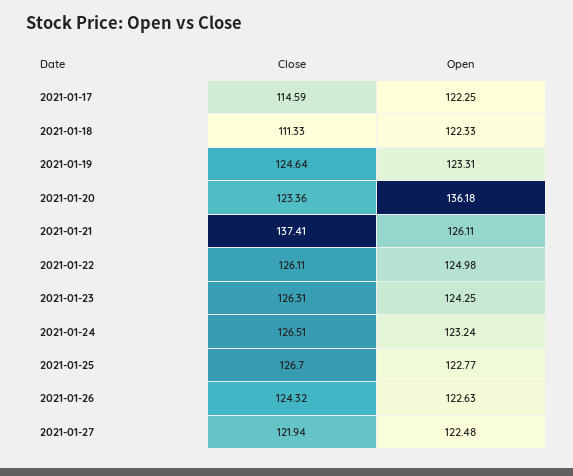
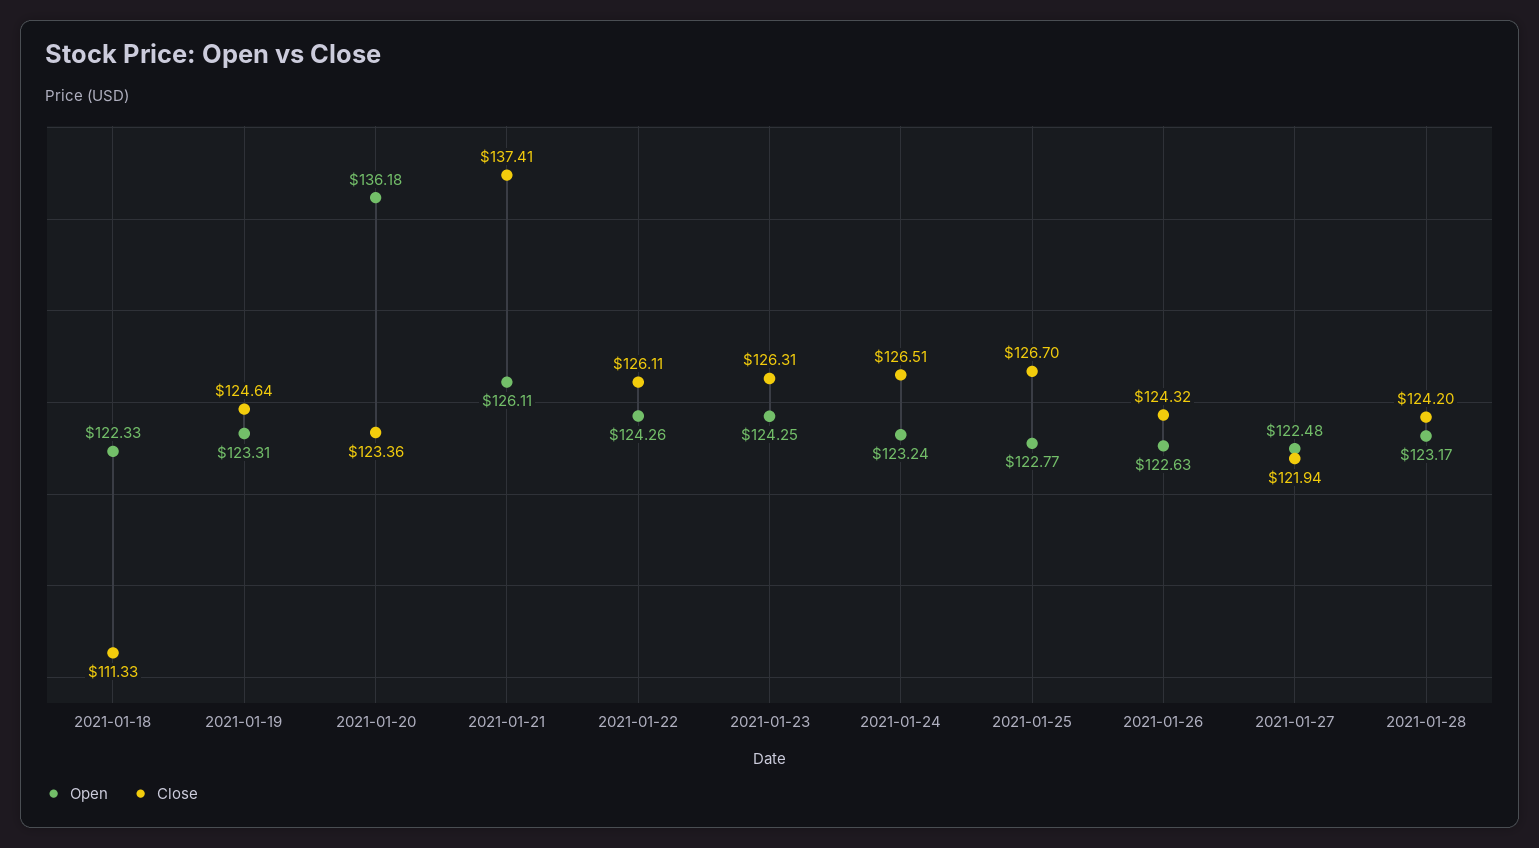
Close, 2021-01-17: 114.59 -> none
Open, 2021-01-17: 122.25 -> none
Open, 2021-01-22: 124.98 -> 124.26
Open, 2021-01-28: none -> 123.17
Close, 2021-01-28: none -> 124.2

